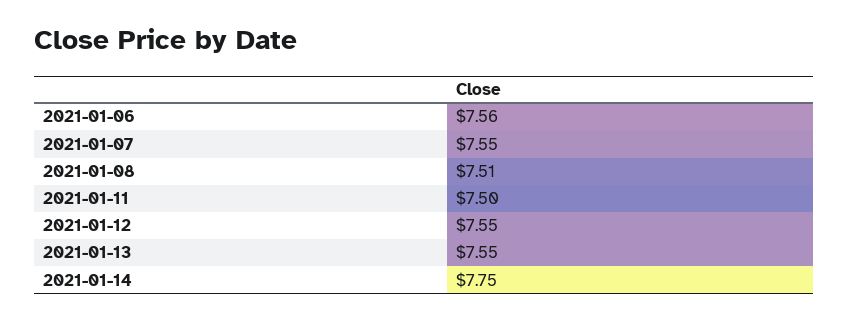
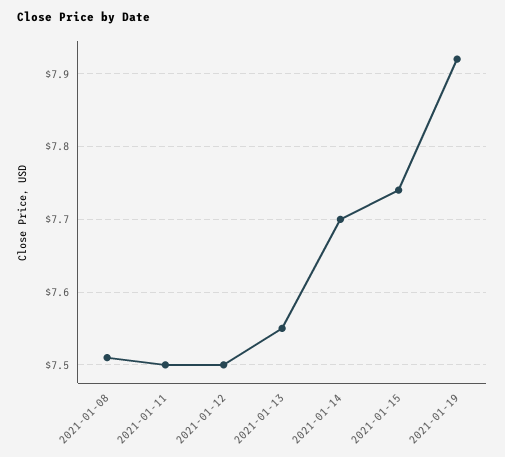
2021-01-06: 7.56 -> none
2021-01-07: 7.55 -> none
2021-01-12: 7.55 -> 7.5
2021-01-14: 7.75 -> 7.7
2021-01-15: none -> 7.74
2021-01-19: none -> 7.92

